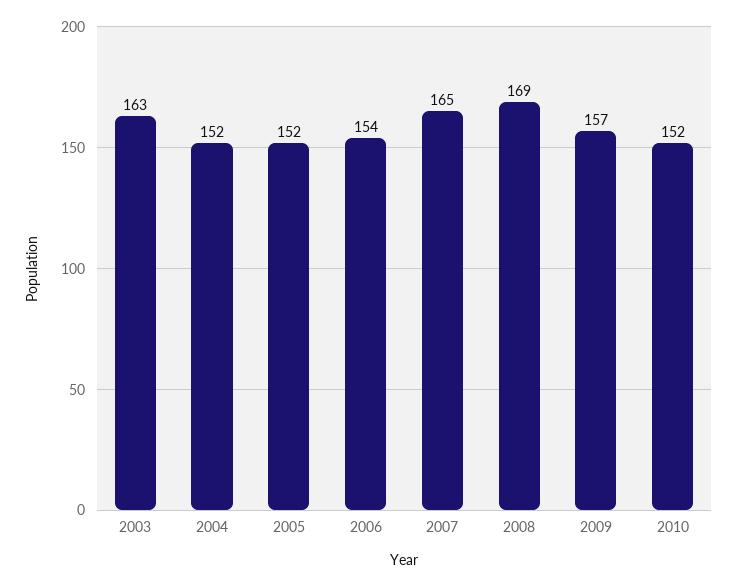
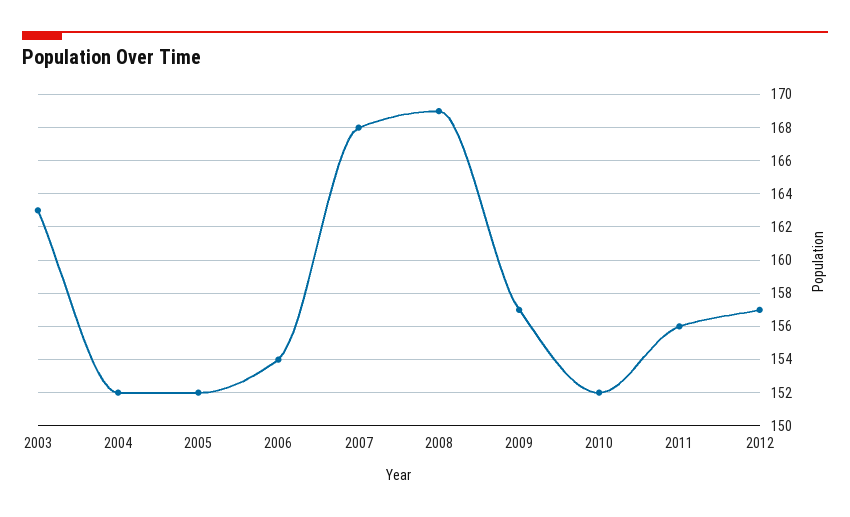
2007: 165 -> 168
2011: none -> 156
2012: none -> 157

